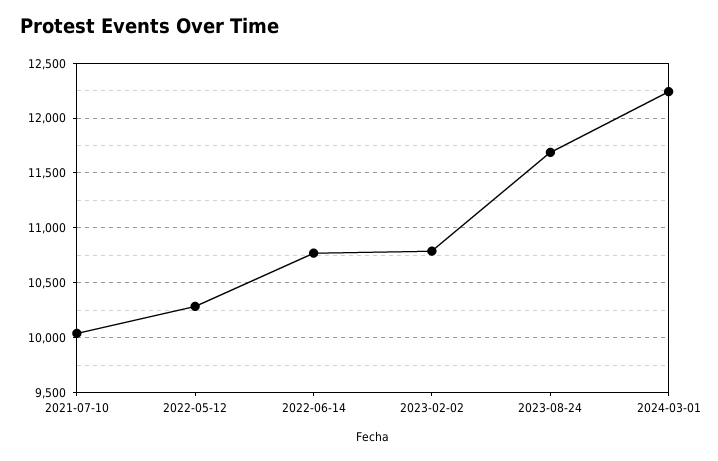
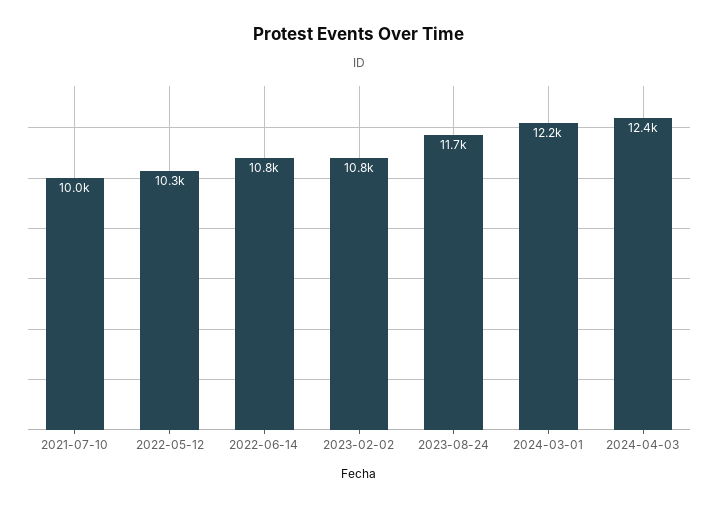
2024-04-03: none -> 12400

